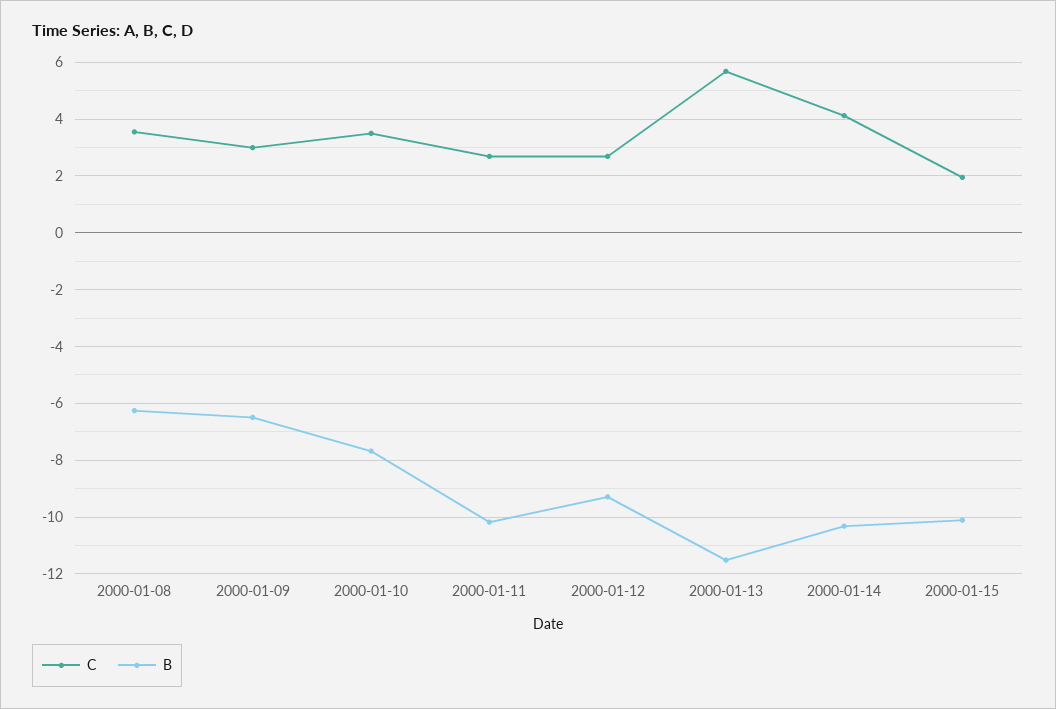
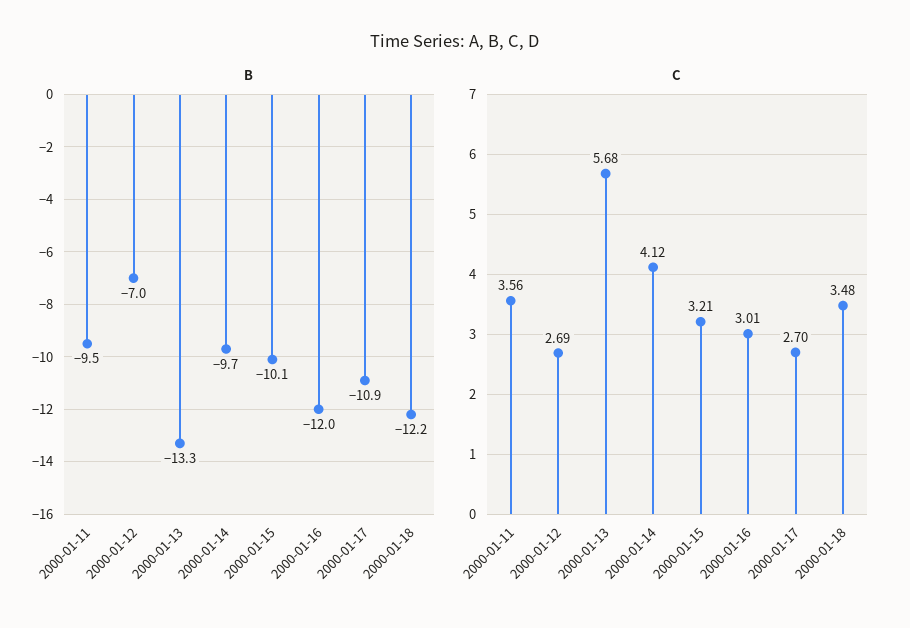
C, 2000-01-08: 3.5 -> none
B, 2000-01-08: -6.25 -> none
C, 2000-01-09: 3 -> none
B, 2000-01-09: -6.5 -> none
C, 2000-01-10: 3.5 -> none
B, 2000-01-10: -7.75 -> none
C, 2000-01-11: 2.75 -> 3.56
B, 2000-01-11: -10.25 -> -9.5
B, 2000-01-12: -9.25 -> -7
B, 2000-01-13: -11.5 -> -13.3
B, 2000-01-14: -10.25 -> -9.7
C, 2000-01-15: 2 -> 3.21
B, 2000-01-16: none -> -12
B, 2000-01-17: none -> -10.9
B, 2000-01-18: none -> -12.2
C, 2000-01-16: none -> 3.01
C, 2000-01-17: none -> 2.7
C, 2000-01-18: none -> 3.48

